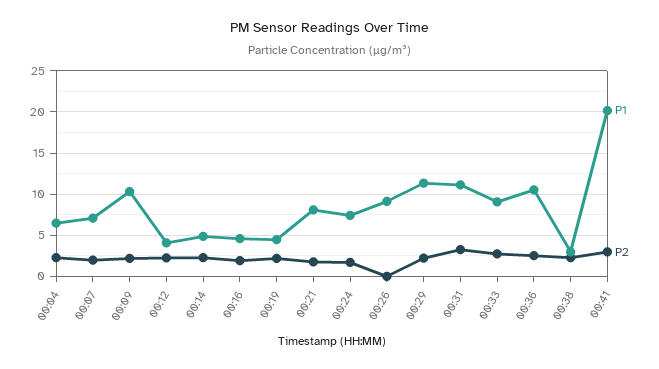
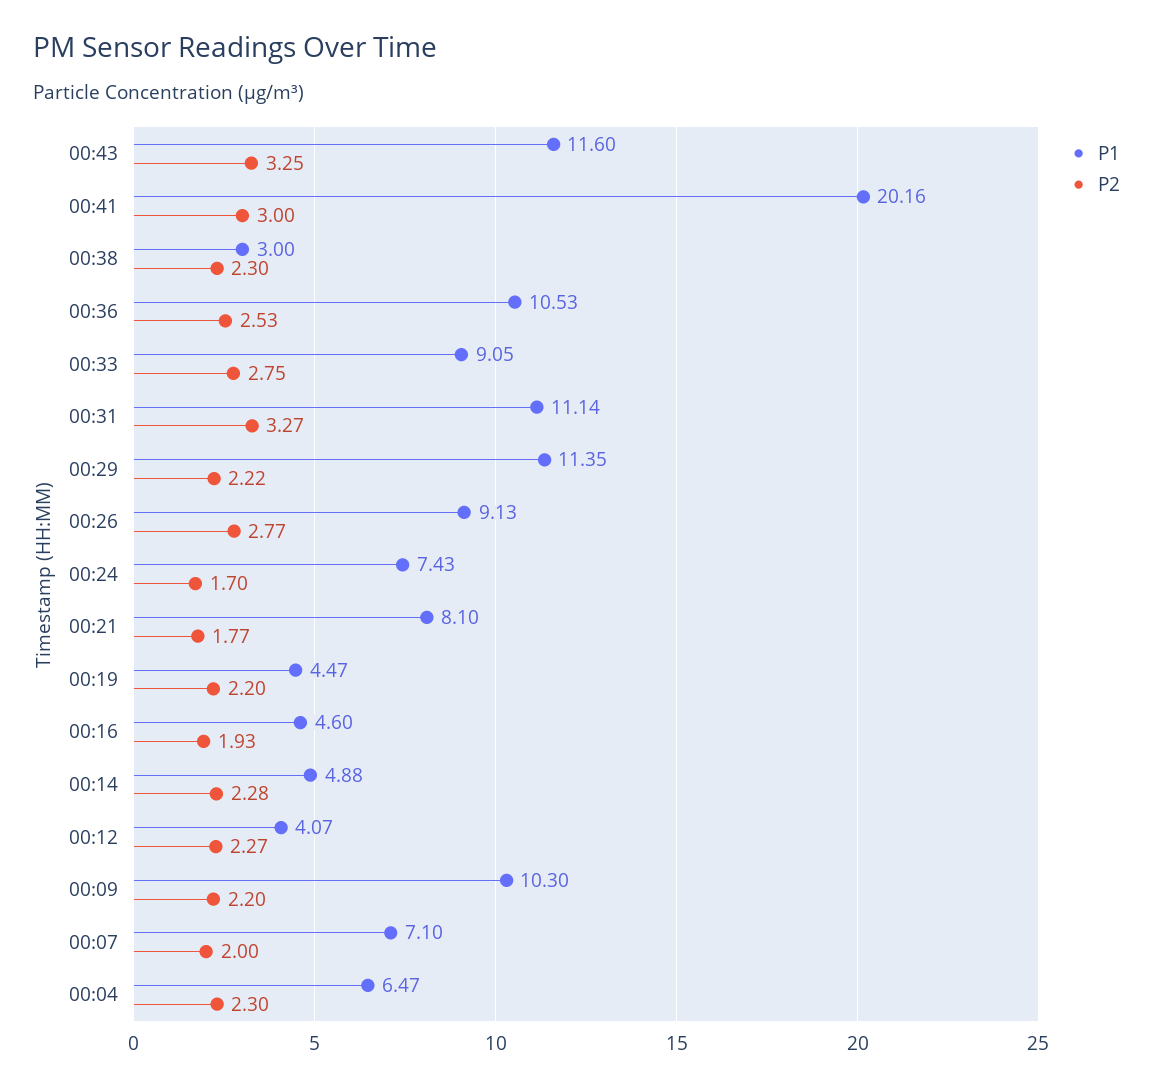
P2, 00:26: 0 -> 2.77
P1, 00:43: none -> 11.6
P2, 00:43: none -> 3.25

